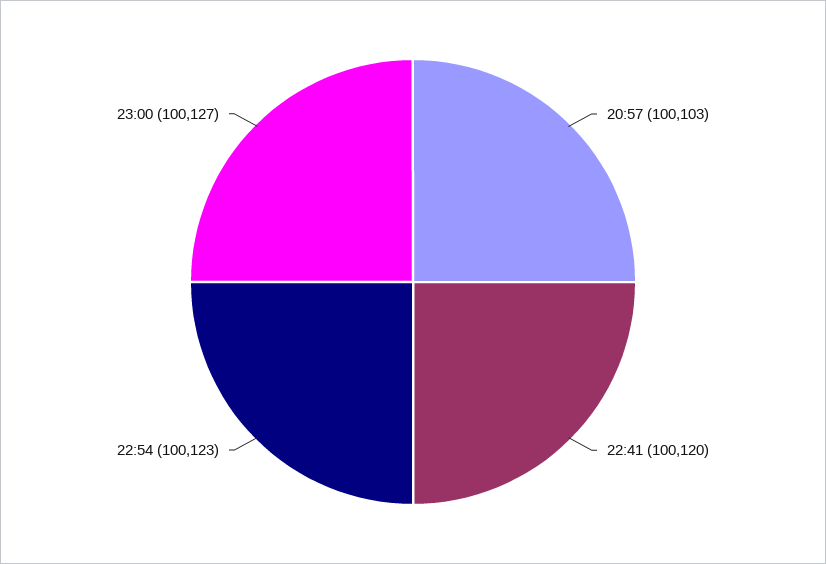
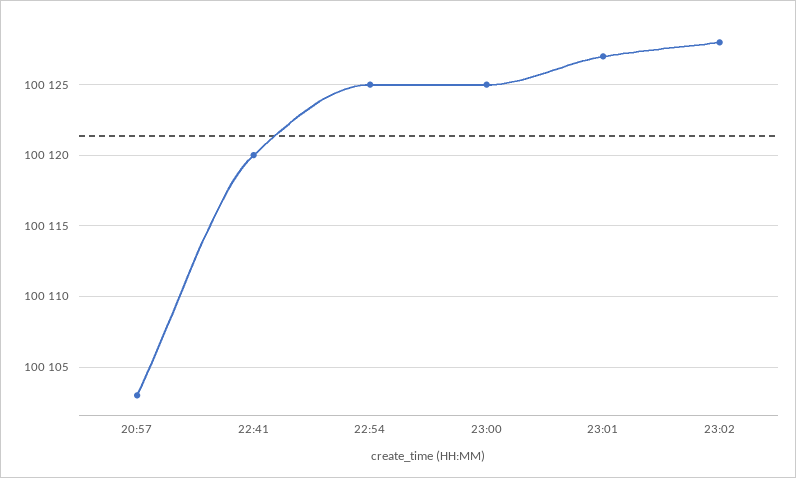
22:54: 100123 -> 100125
23:00: 100127 -> 100125
23:01: none -> 100127
23:02: none -> 100128

